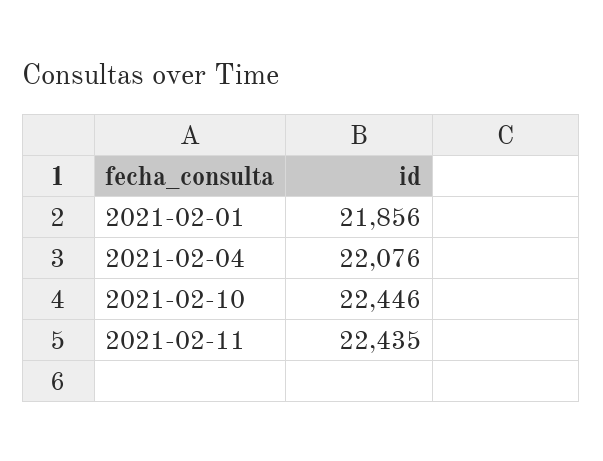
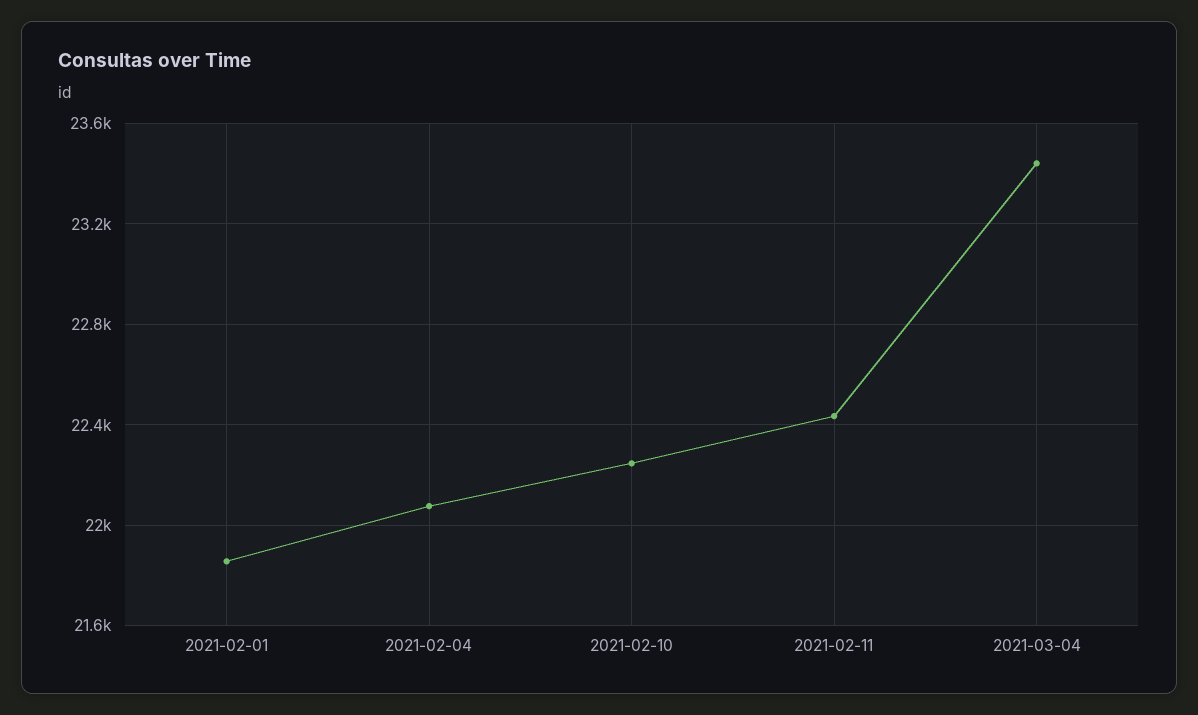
2021-02-10: 22446 -> 22250
2021-03-04: none -> 23450

